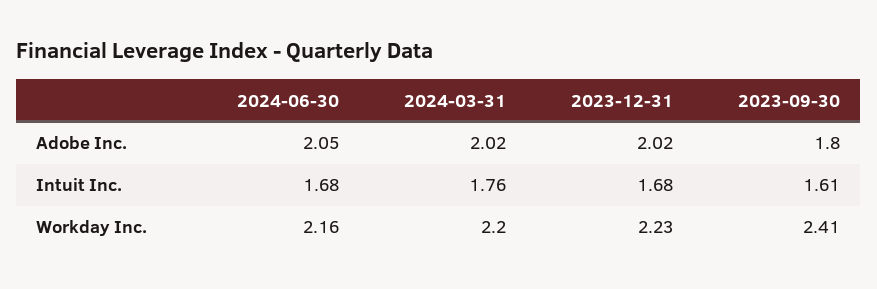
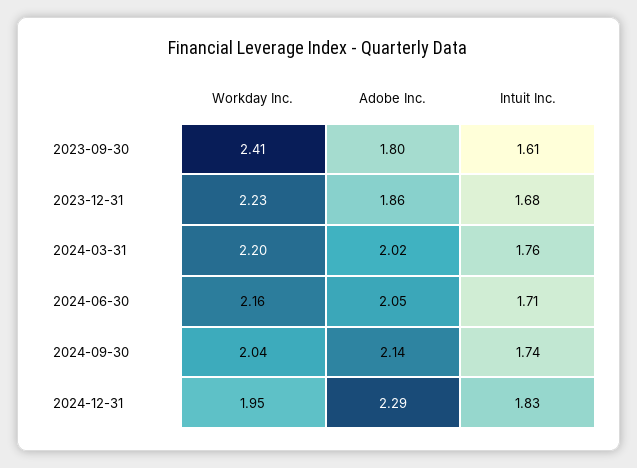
2023-12-31, Adobe Inc.: 2.02 -> 1.86
2024-06-30, Intuit Inc.: 1.68 -> 1.71
2024-09-30, Workday Inc.: none -> 2.04
2024-09-30, Adobe Inc.: none -> 2.14
2024-09-30, Intuit Inc.: none -> 1.74
2024-12-31, Workday Inc.: none -> 1.95
2024-12-31, Adobe Inc.: none -> 2.29
2024-12-31, Intuit Inc.: none -> 1.83

